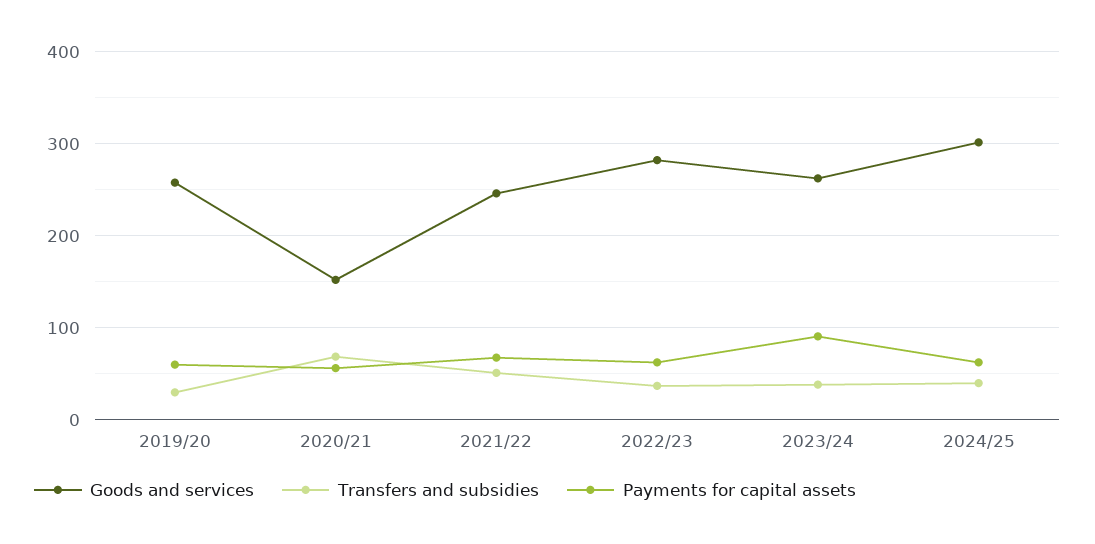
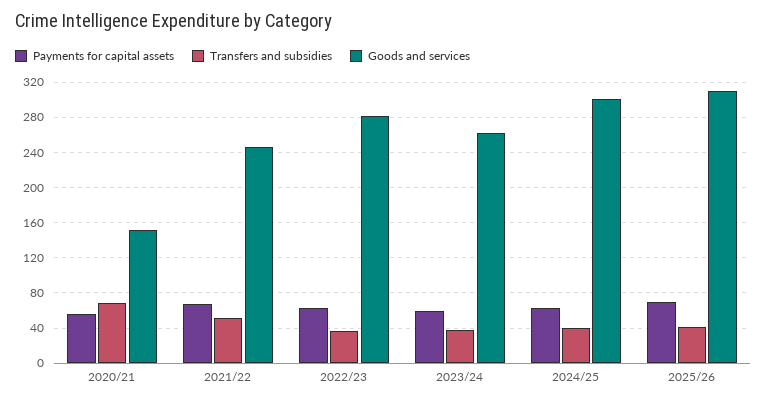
Goods and services, 2019/20: 260 -> none
Transfers and subsidies, 2019/20: 30 -> none
Payments for capital assets, 2019/20: 60 -> none
Payments for capital assets, 2023/24: 90 -> 60
Payments for capital assets, 2025/26: none -> 70
Transfers and subsidies, 2025/26: none -> 40
Goods and services, 2025/26: none -> 310

